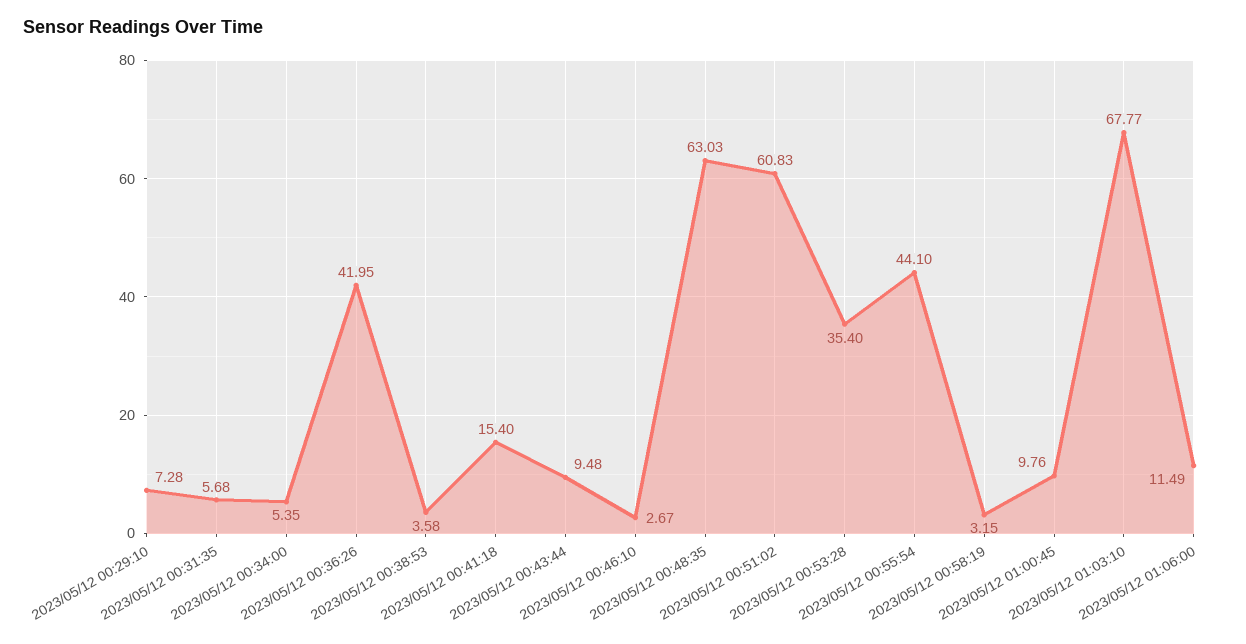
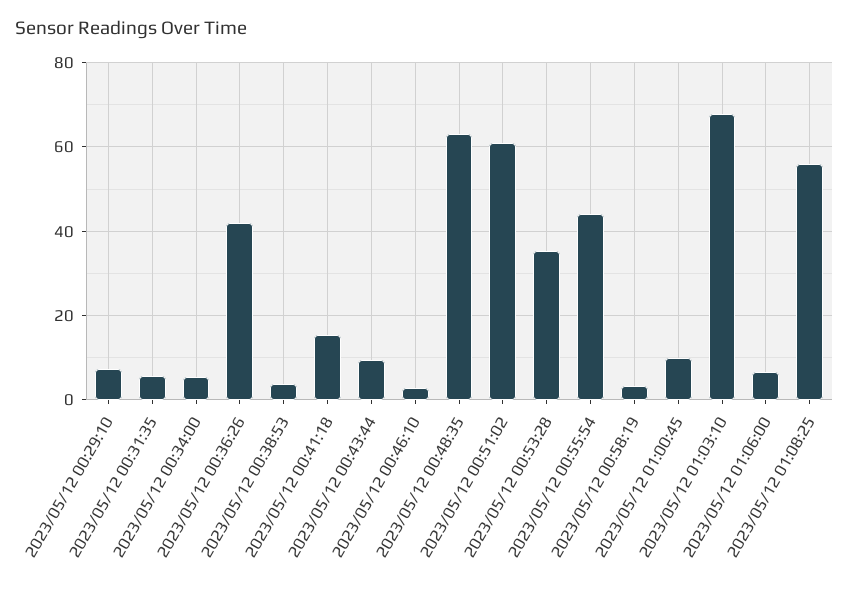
2023/05/12 01:06:00: 11.49 -> 6
2023/05/12 01:08:25: none -> 56

